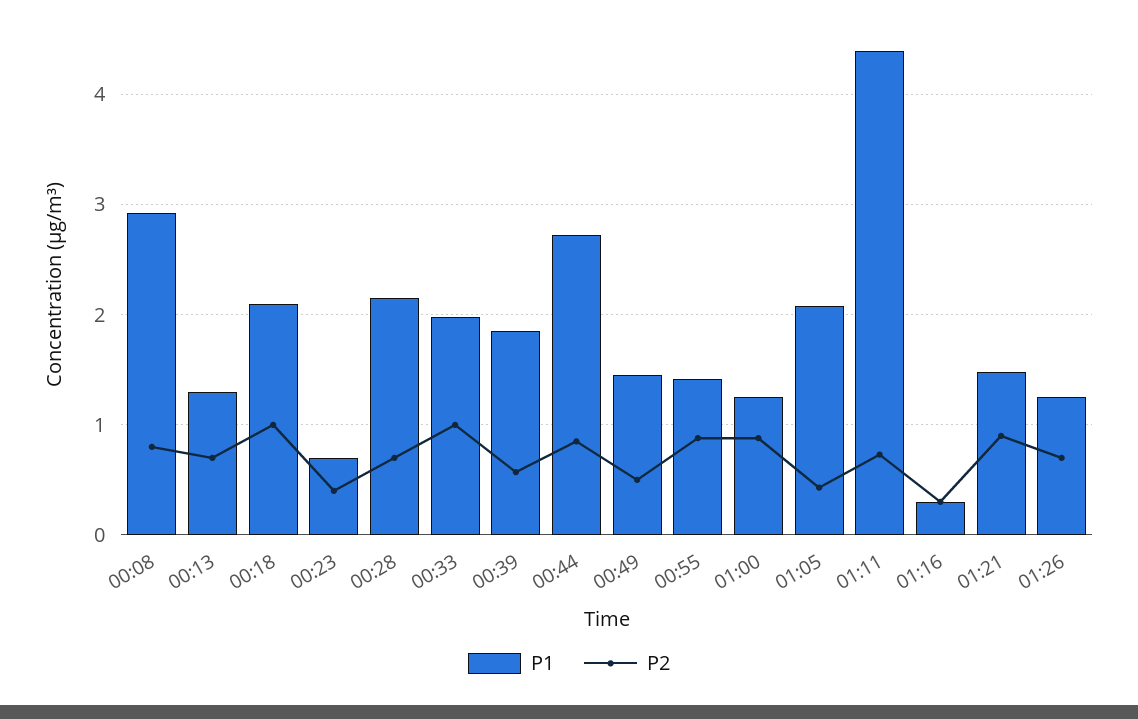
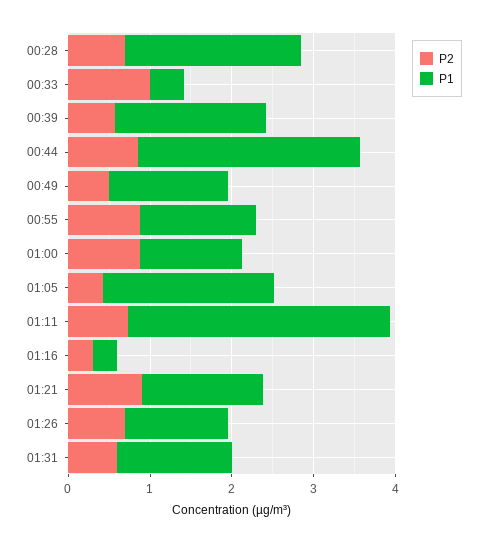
P1, 00:08: 2.9 -> none
P2, 00:08: 0.8 -> none
P1, 00:13: 1.3 -> none
P2, 00:13: 0.7 -> none
P1, 00:18: 2.1 -> none
P2, 00:18: 1 -> none
P1, 00:23: 0.7 -> none
P2, 00:23: 0.4 -> none
P1, 00:33: 2 -> 0.4
P1, 01:11: 4.4 -> 3.2
P2, 01:31: none -> 0.6
P1, 01:31: none -> 1.4

